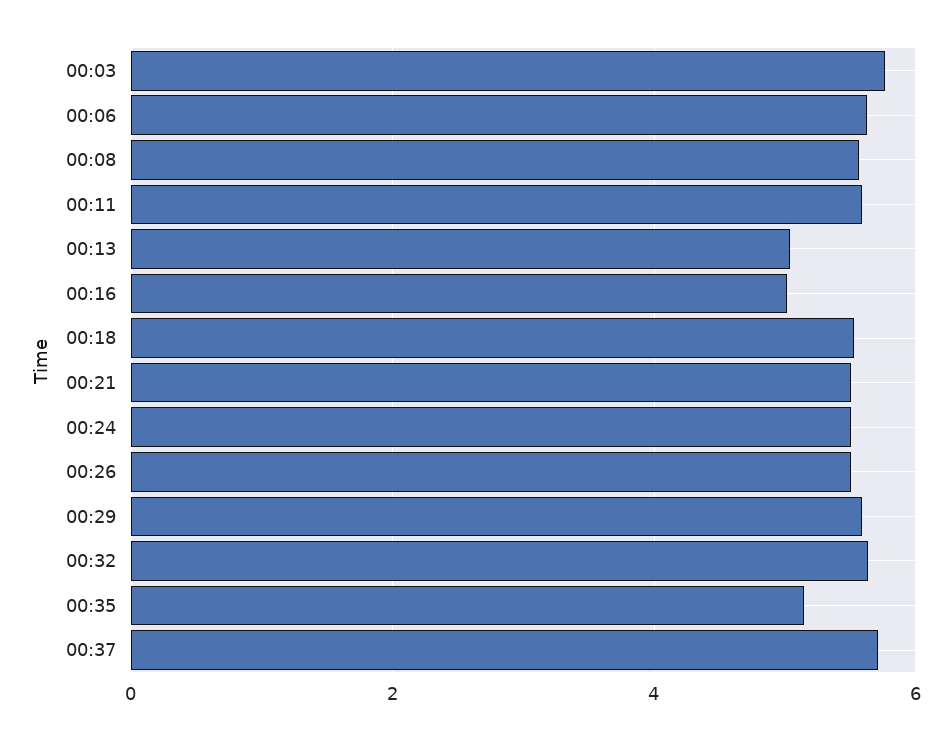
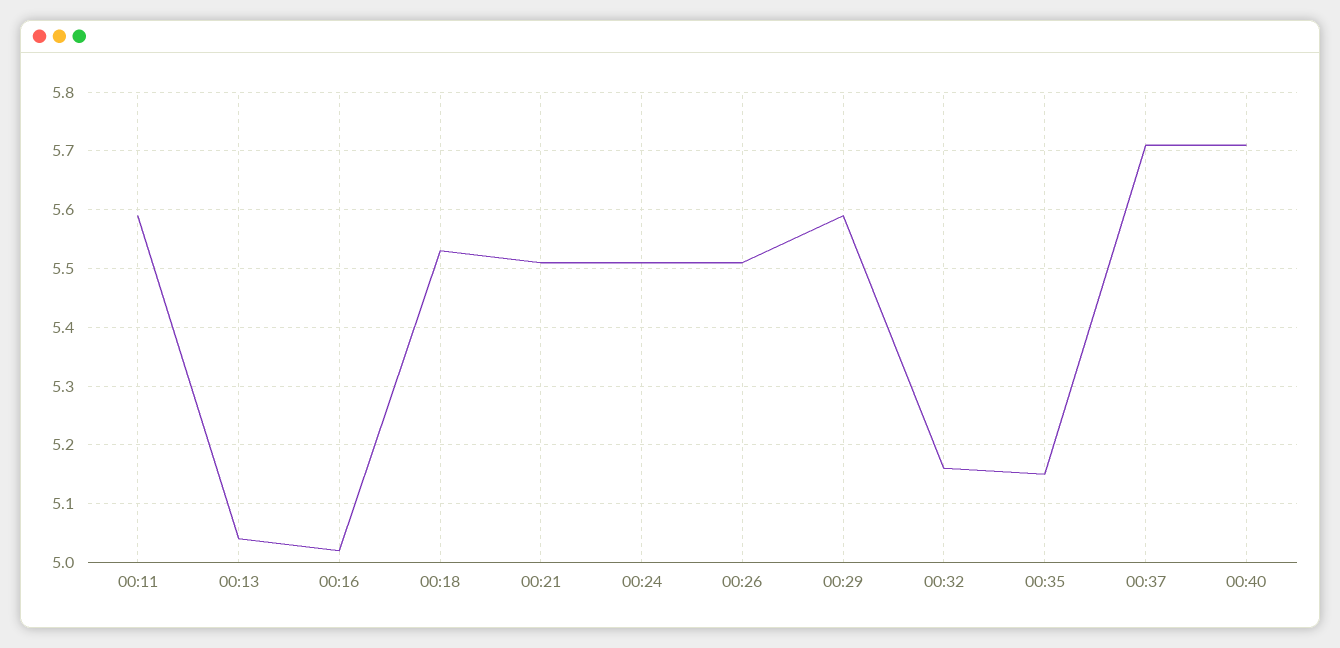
00:03: 5.8 -> none
00:06: 5.6 -> none
00:08: 5.6 -> none
00:32: 5.6 -> 5.15
00:40: none -> 5.7

